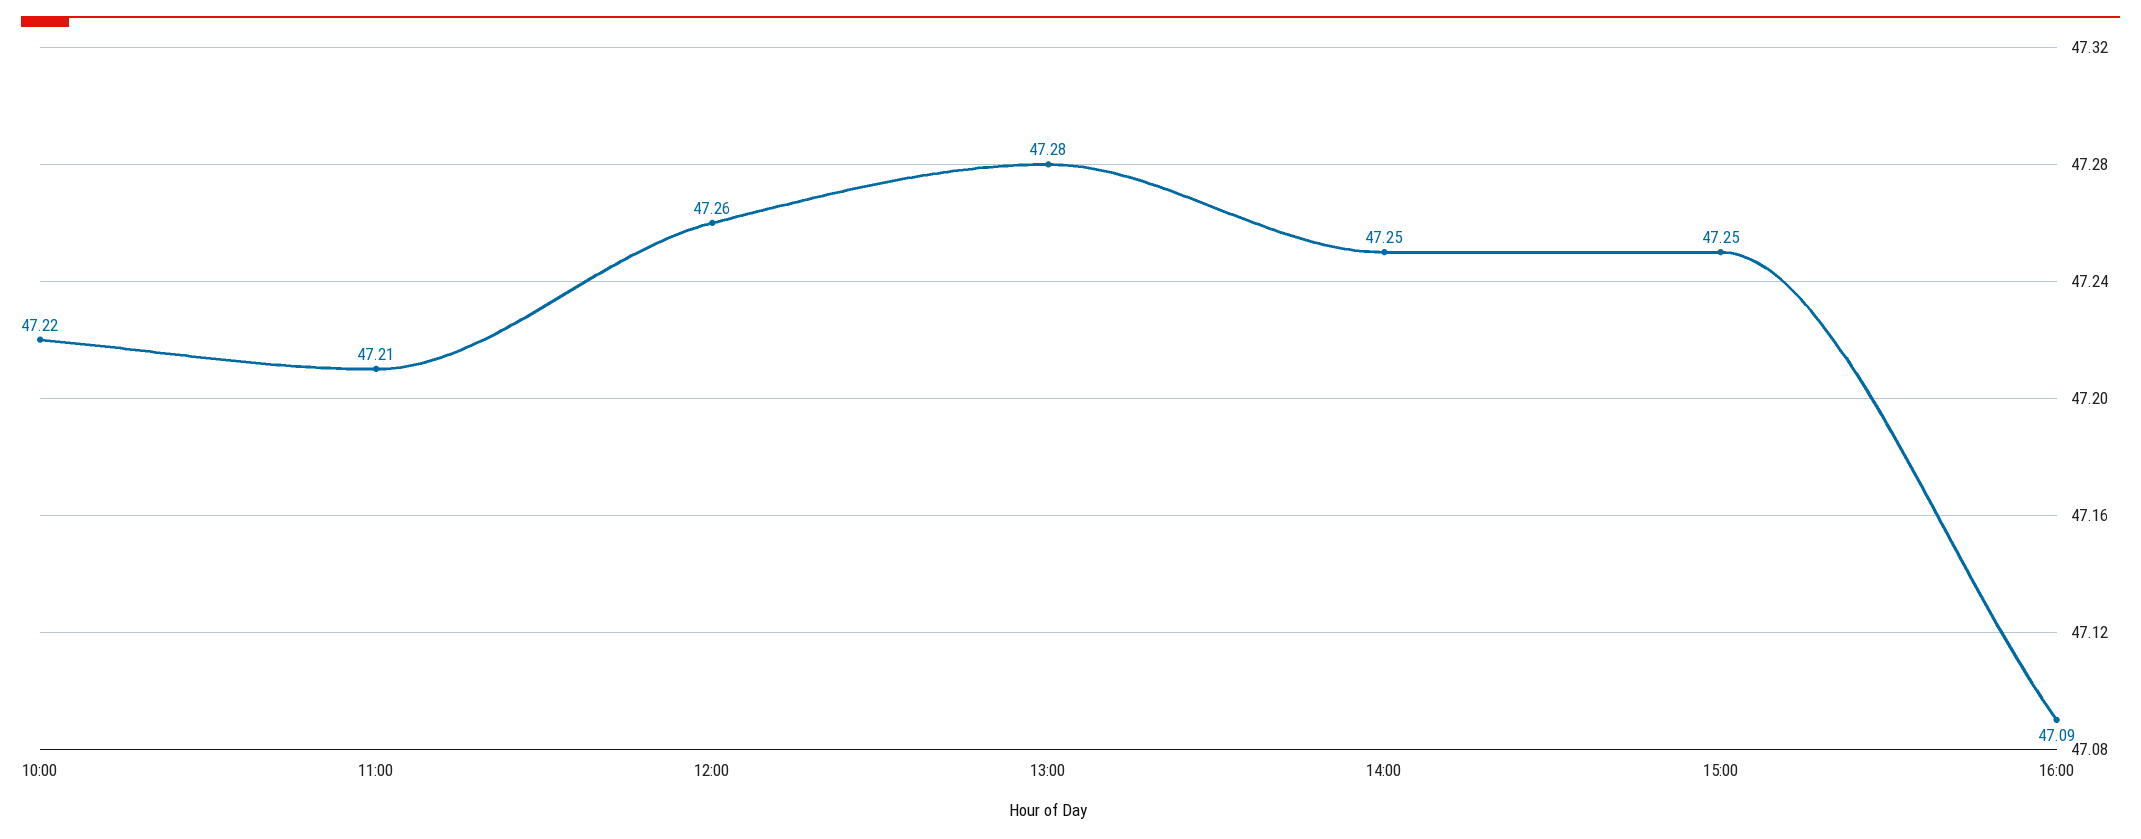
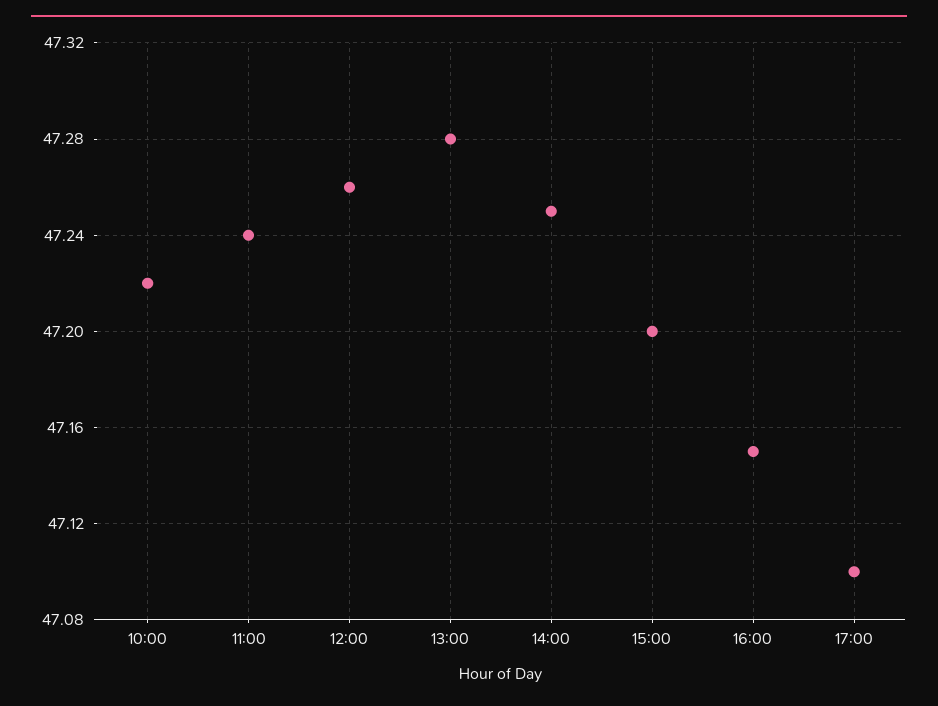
11:00: 47.21 -> 47.24
15:00: 47.25 -> 47.2
16:00: 47.09 -> 47.15
17:00: none -> 47.1

